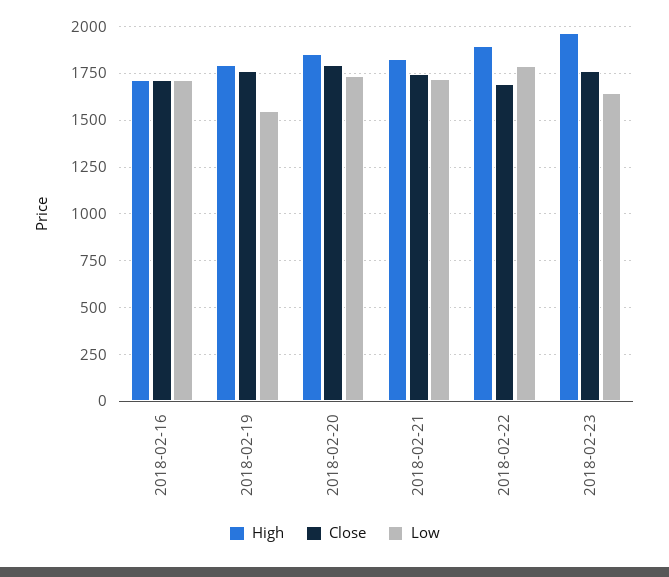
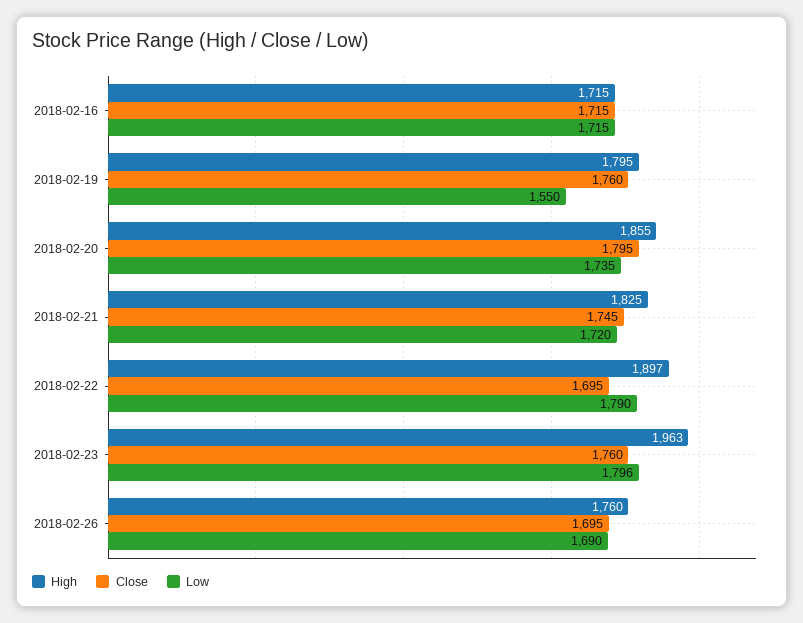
Low, 2018-02-23: 1650 -> 1796
High, 2018-02-26: none -> 1760
Close, 2018-02-26: none -> 1695
Low, 2018-02-26: none -> 1690

